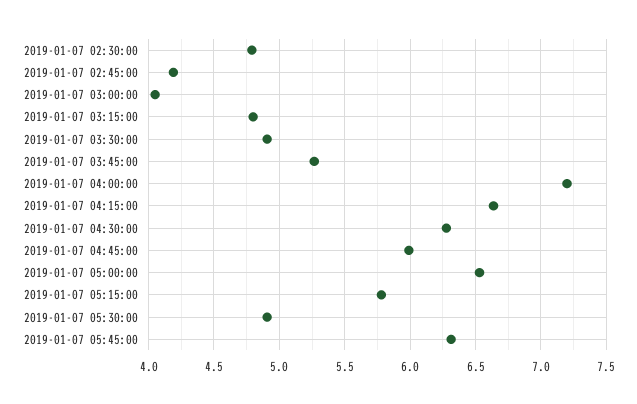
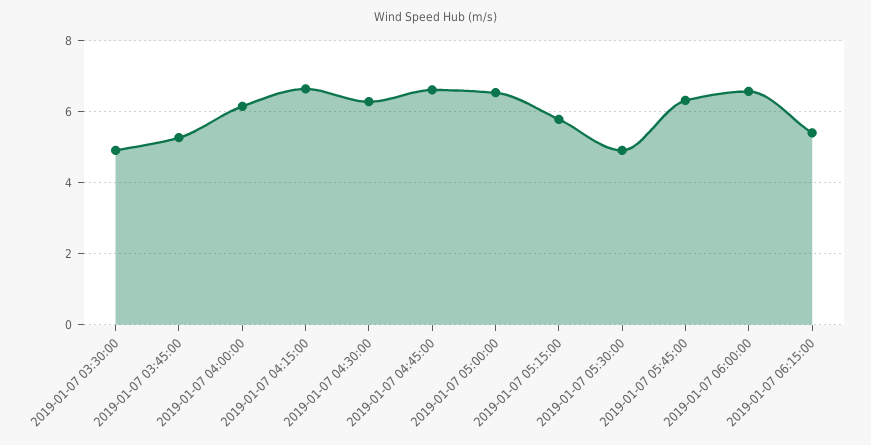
2019-01-07 02:30:00: 4.8 -> none
2019-01-07 02:45:00: 4.2 -> none
2019-01-07 03:00:00: 4.05 -> none
2019-01-07 03:15:00: 4.8 -> none
2019-01-07 04:00:00: 7.2 -> 6.2
2019-01-07 04:45:00: 6 -> 6.6
2019-01-07 06:00:00: none -> 6.6
2019-01-07 06:15:00: none -> 5.4

